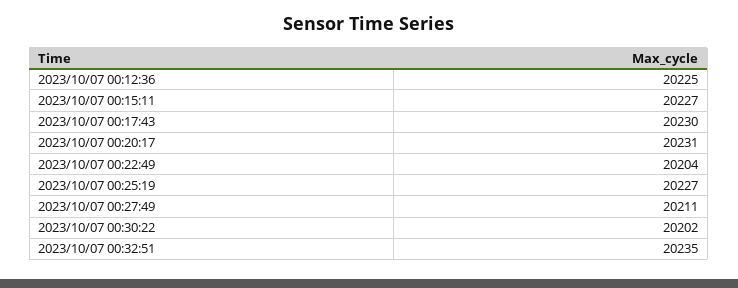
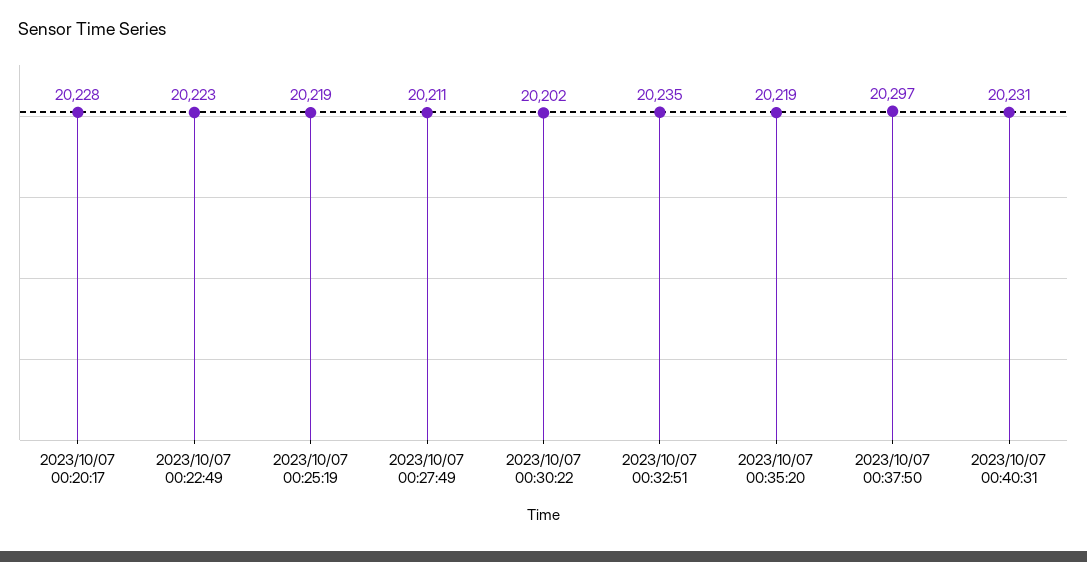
2023/10/07 00:12:36: 20225 -> none
2023/10/07 00:15:11: 20227 -> none
2023/10/07 00:17:43: 20230 -> none
2023/10/07 00:20:17: 20231 -> 20228
2023/10/07 00:22:49: 20204 -> 20223
2023/10/07 00:25:19: 20227 -> 20219
2023/10/07 00:35:20: none -> 20219
2023/10/07 00:37:50: none -> 20297
2023/10/07 00:40:31: none -> 20231

